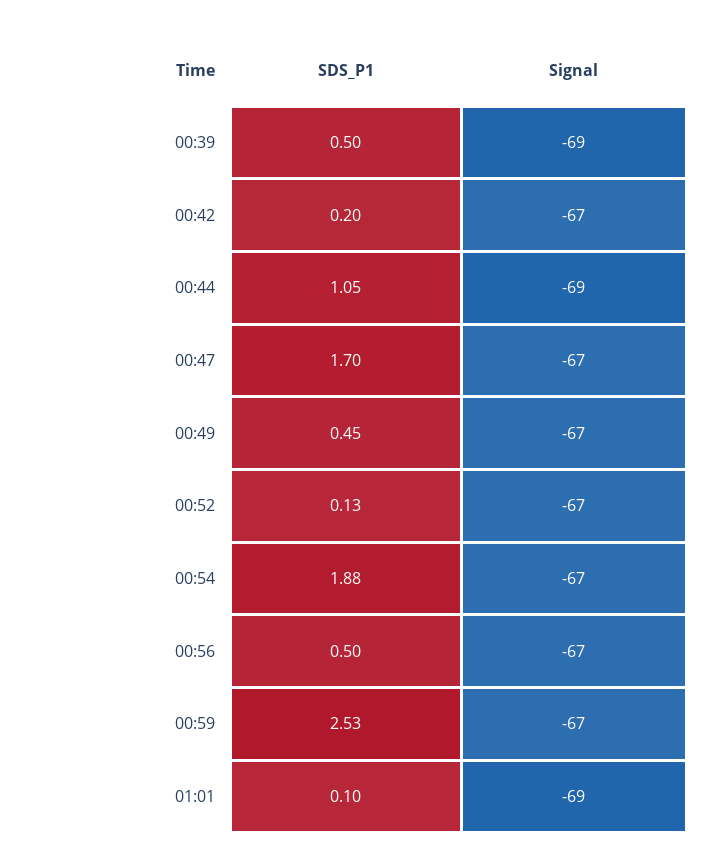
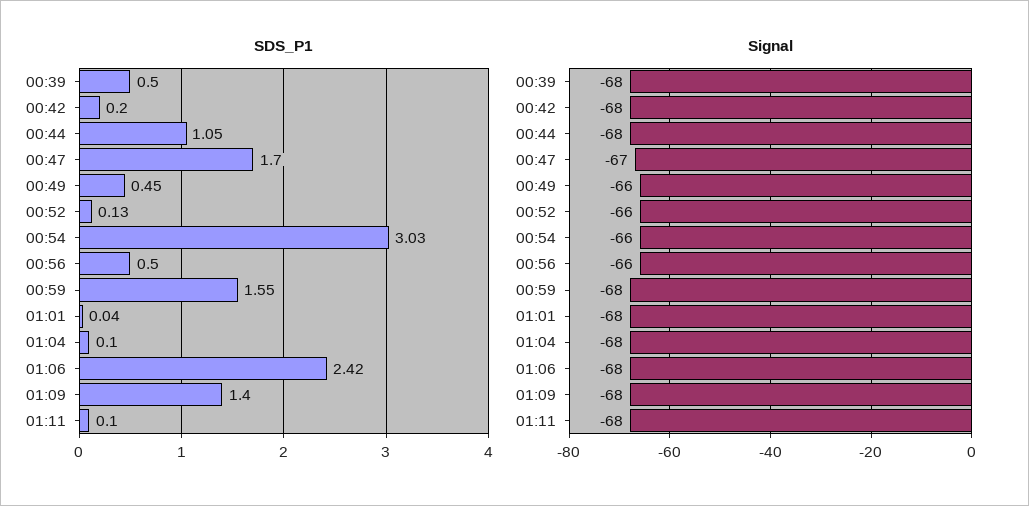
Signal, 00:39: -69 -> -68
Signal, 00:42: -67 -> -68
Signal, 00:44: -69 -> -68
Signal, 00:49: -67 -> -66
Signal, 00:52: -67 -> -66
SDS_P1, 00:54: 1.88 -> 3.03
Signal, 00:54: -67 -> -66
Signal, 00:56: -67 -> -66
SDS_P1, 00:59: 2.53 -> 1.55
Signal, 00:59: -67 -> -68
SDS_P1, 01:01: 0.1 -> 0.04
Signal, 01:01: -69 -> -68
SDS_P1, 01:04: none -> 0.1
SDS_P1, 01:06: none -> 2.42
SDS_P1, 01:09: none -> 1.4
SDS_P1, 01:11: none -> 0.1
Signal, 01:04: none -> -68
Signal, 01:06: none -> -68
Signal, 01:09: none -> -68
Signal, 01:11: none -> -68

